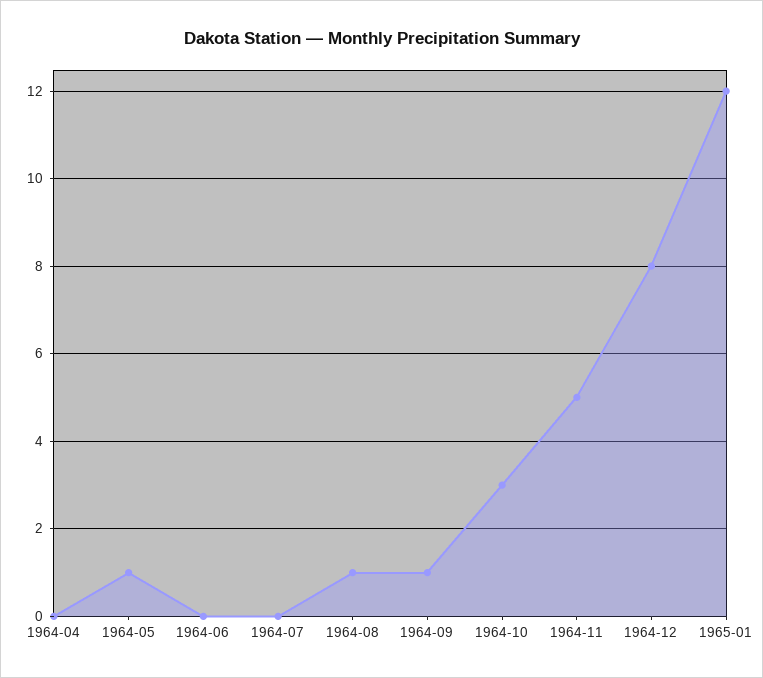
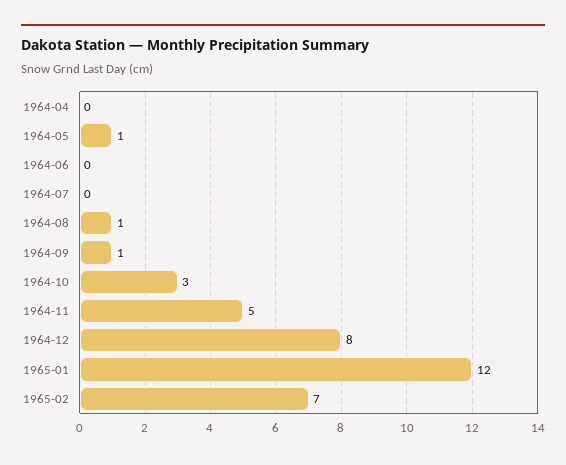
1965-02: none -> 7

